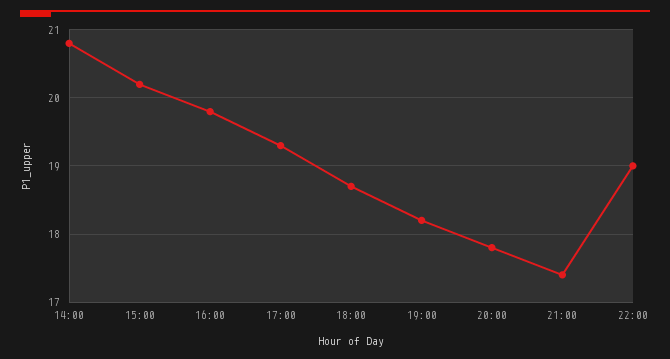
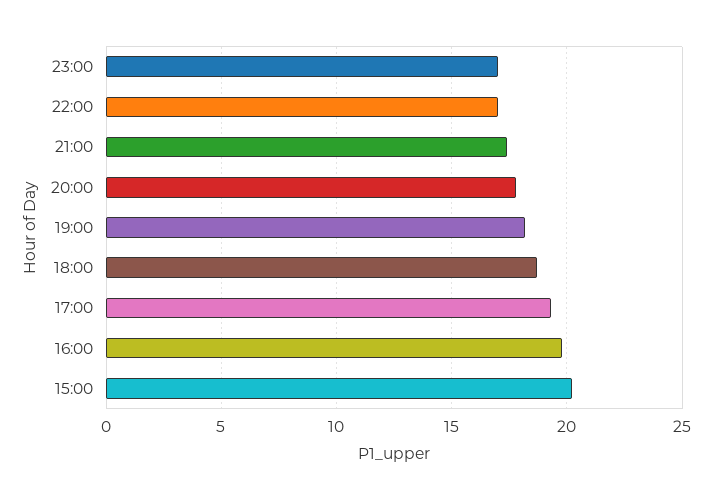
14:00: 20.8 -> none
22:00: 19 -> 17
23:00: none -> 17

